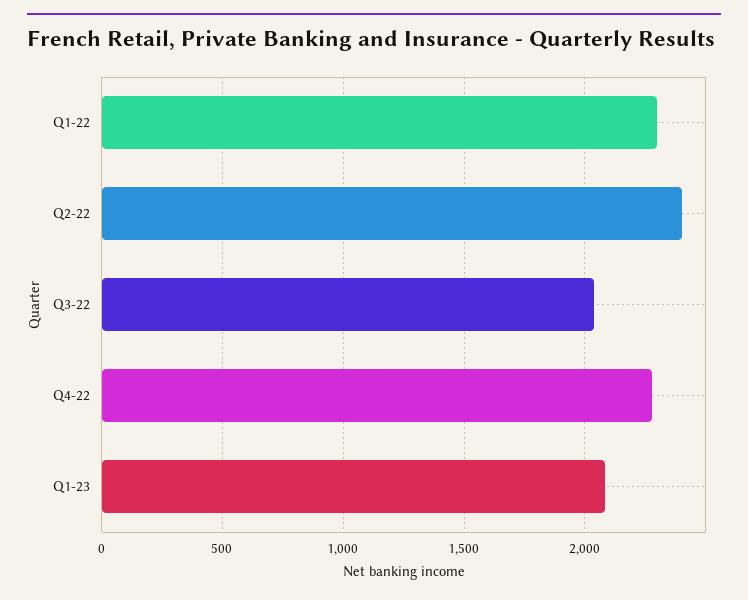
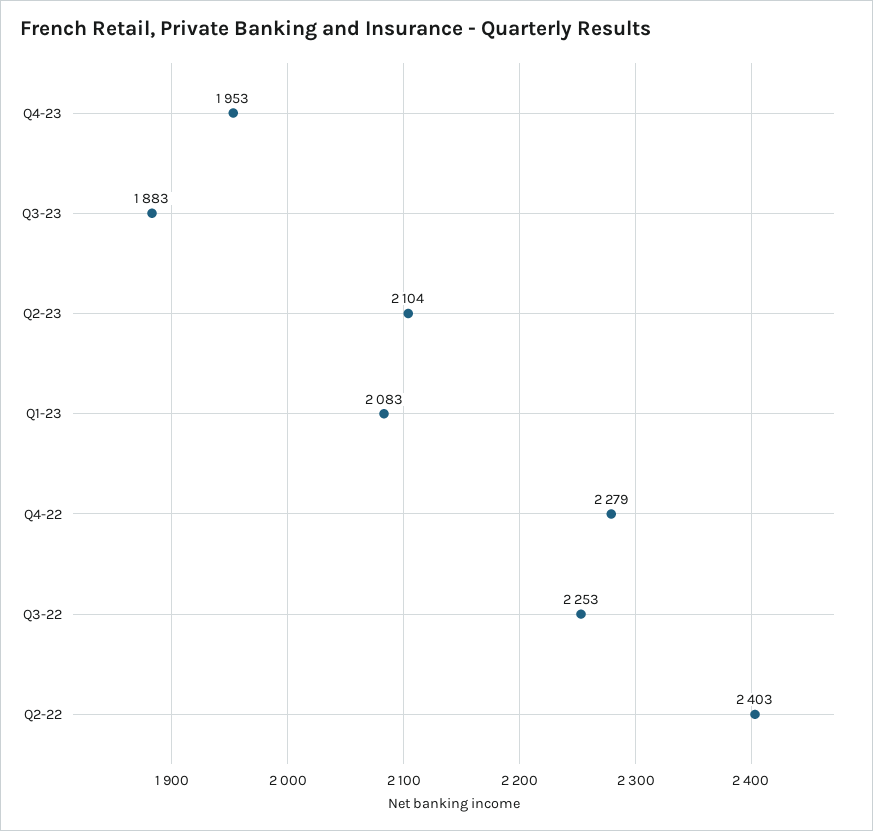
Q1-22: 2300 -> none
Q3-22: 2050 -> 2253
Q4-23: none -> 1953
Q3-23: none -> 1883
Q2-23: none -> 2104

